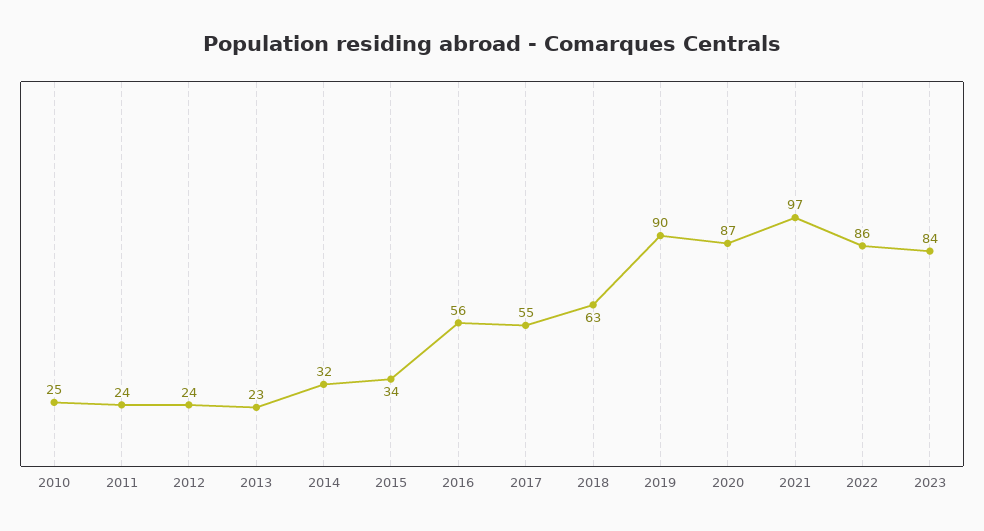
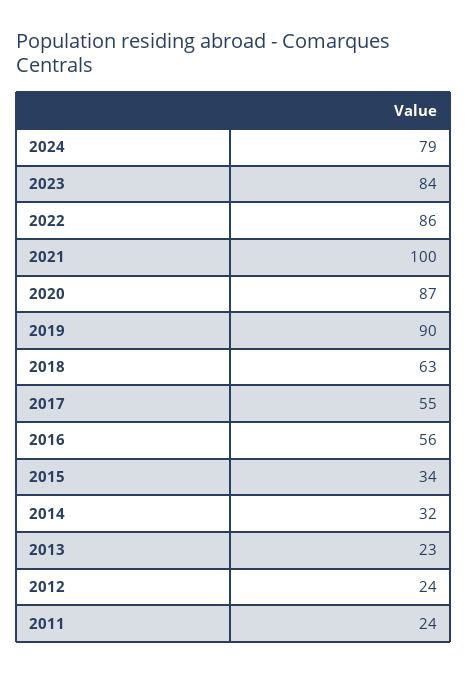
2010: 25 -> none
2021: 97 -> 100
2024: none -> 79

